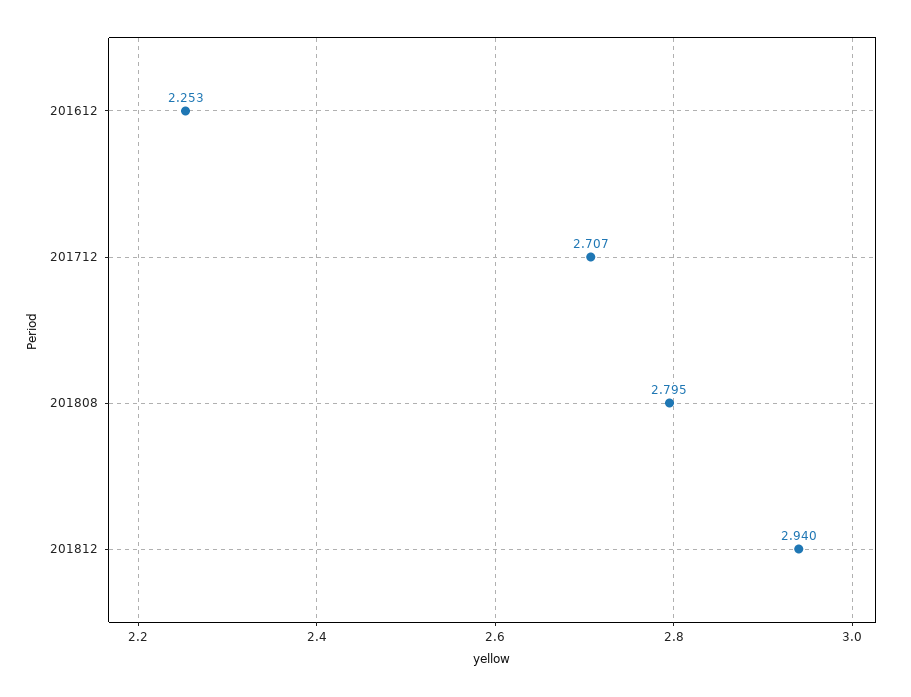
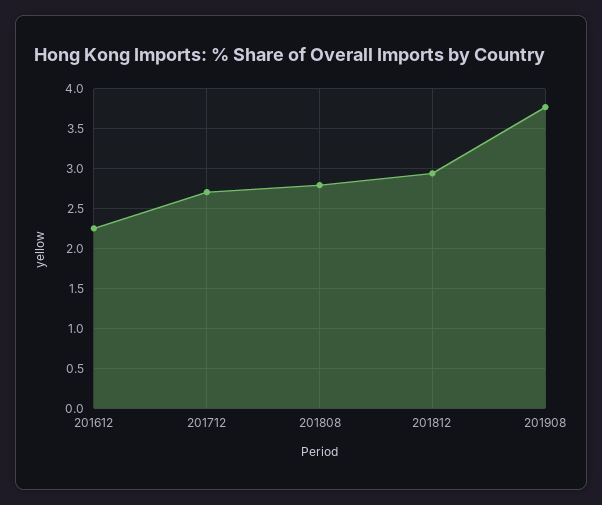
201908: none -> 3.8

